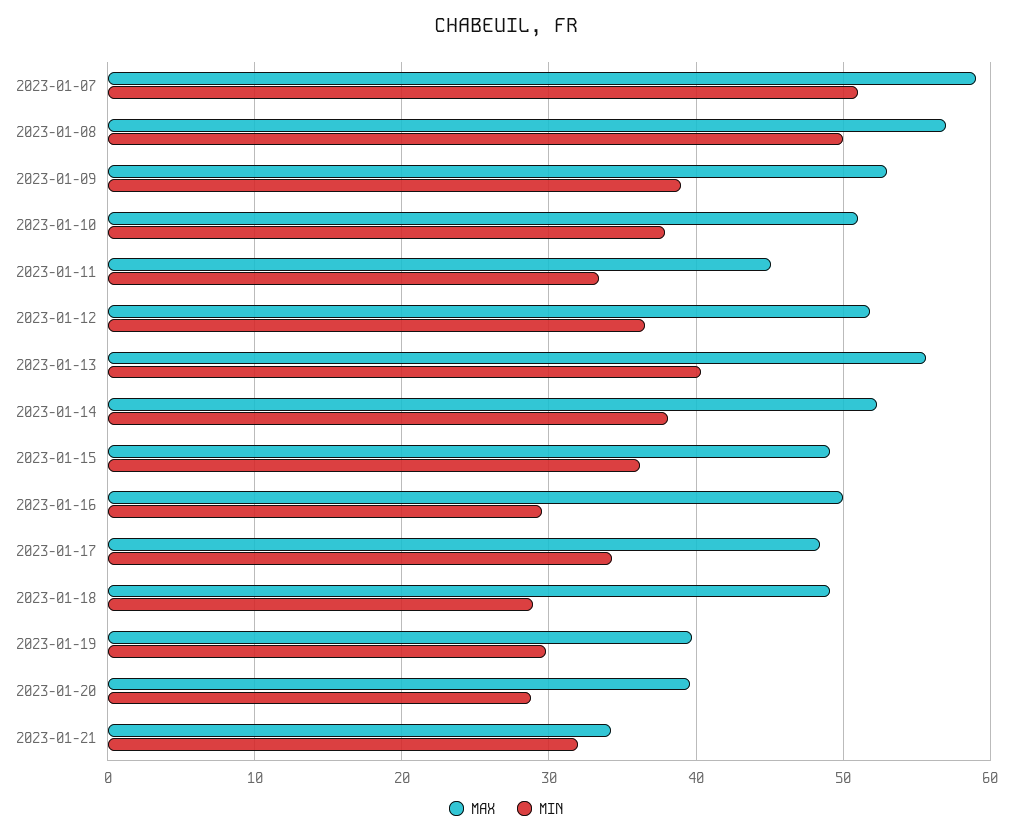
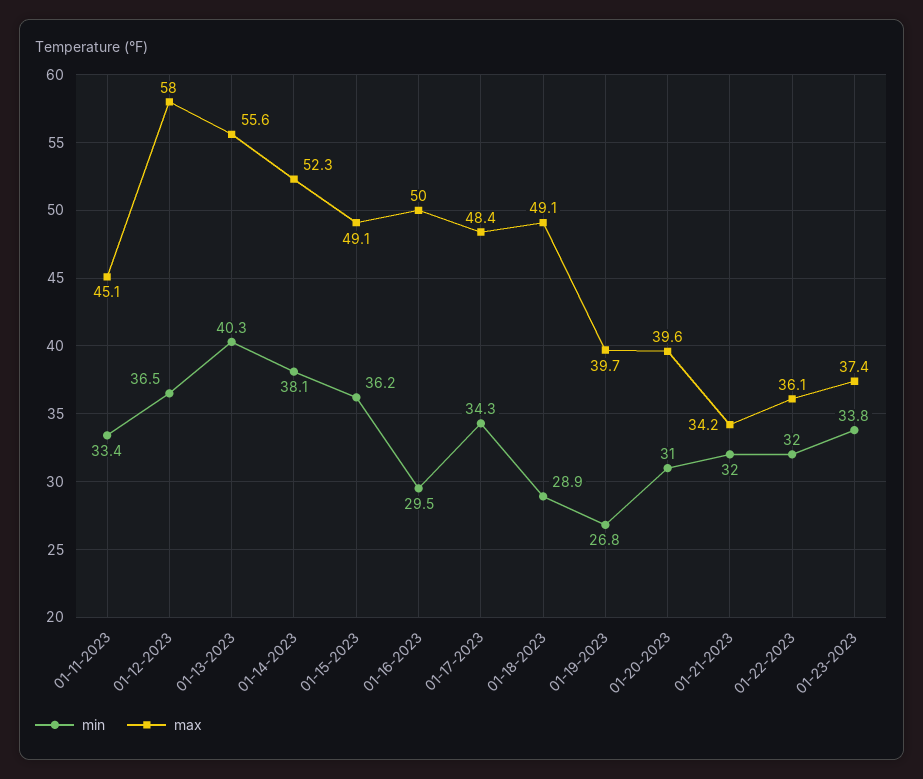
MAX, 2023-01-07: 59 -> none
MIN, 2023-01-07: 51 -> none
MAX, 2023-01-08: 57 -> none
MIN, 2023-01-08: 50 -> none
MAX, 2023-01-09: 53 -> none
MIN, 2023-01-09: 39 -> none
MAX, 2023-01-10: 51 -> none
MIN, 2023-01-10: 38 -> none
MAX, 2023-01-12: 52 -> 58
MIN, 2023-01-19: 30 -> 26.8
MIN, 2023-01-20: 29 -> 31
MIN, 01-22-2023: none -> 32
MAX, 01-22-2023: none -> 36.1
MIN, 01-23-2023: none -> 33.8
MAX, 01-23-2023: none -> 37.4

